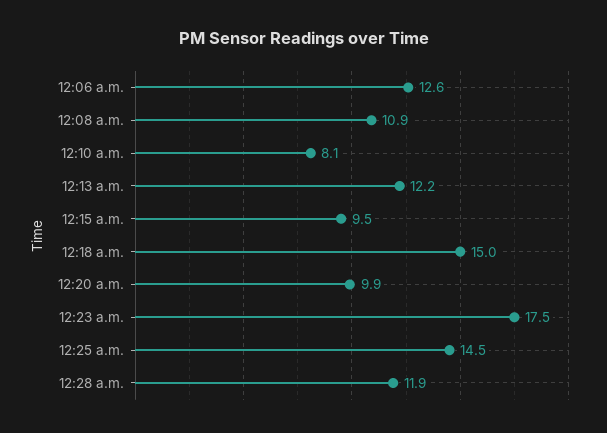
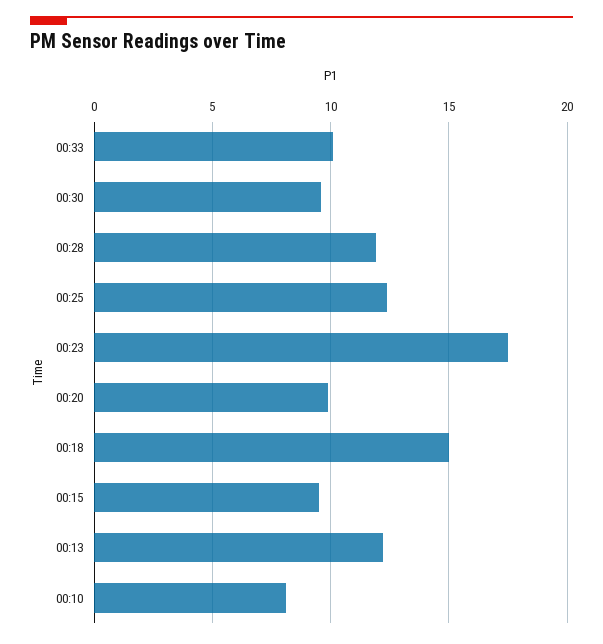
12:06 a.m.: 12.6 -> none
12:08 a.m.: 10.9 -> none
12:25 a.m.: 14.5 -> 12.5
00:33: none -> 10
00:30: none -> 9.5

